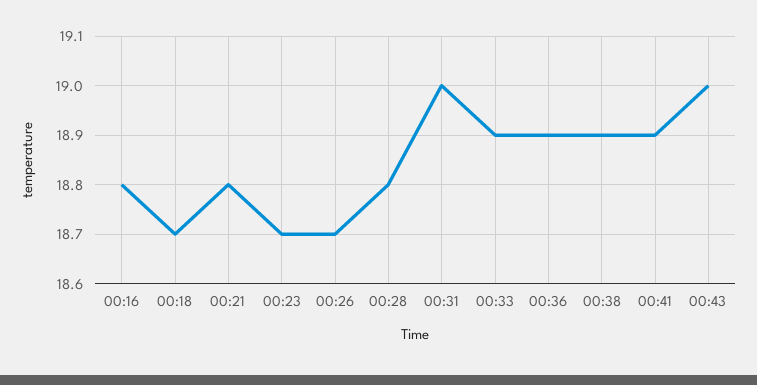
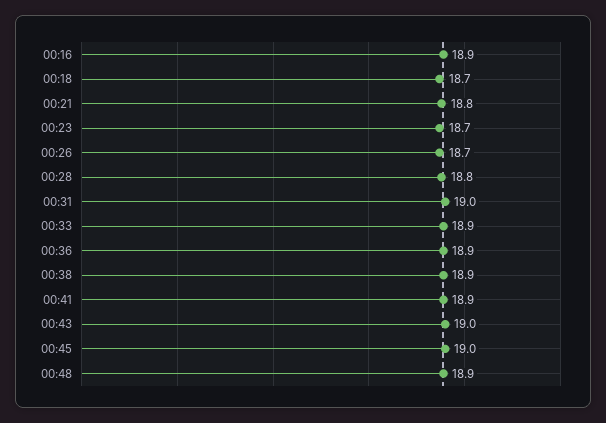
00:16: 18.8 -> 18.9
00:45: none -> 19
00:48: none -> 18.9

